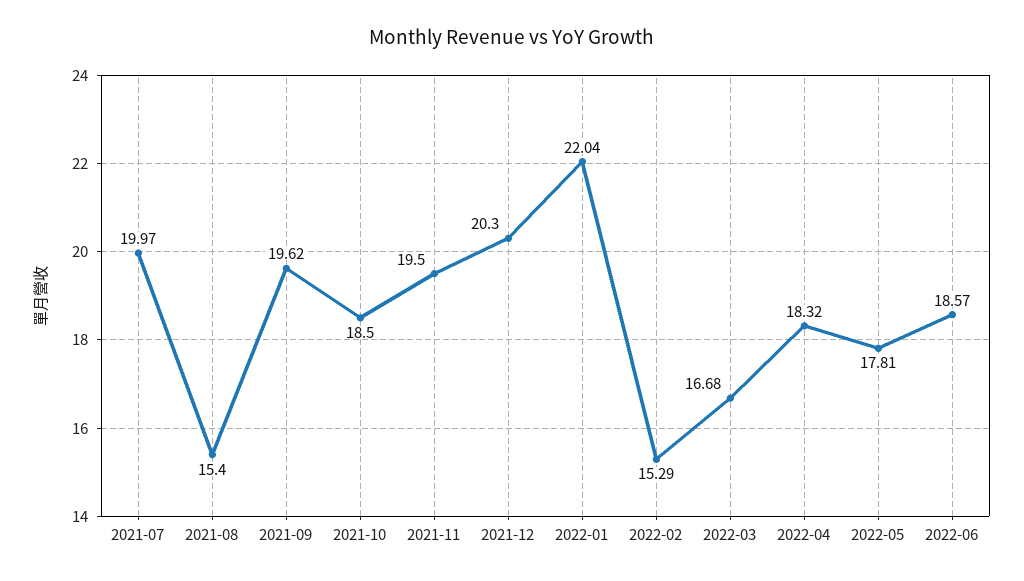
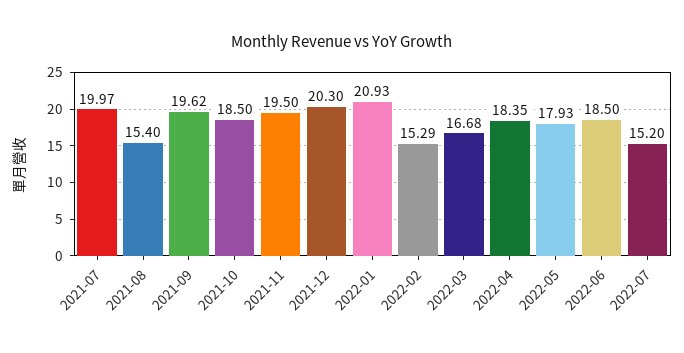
2022-01: 22.04 -> 20.93
2022-04: 18.32 -> 18.35
2022-05: 17.81 -> 17.93
2022-06: 18.57 -> 18.5
2022-07: none -> 15.2

